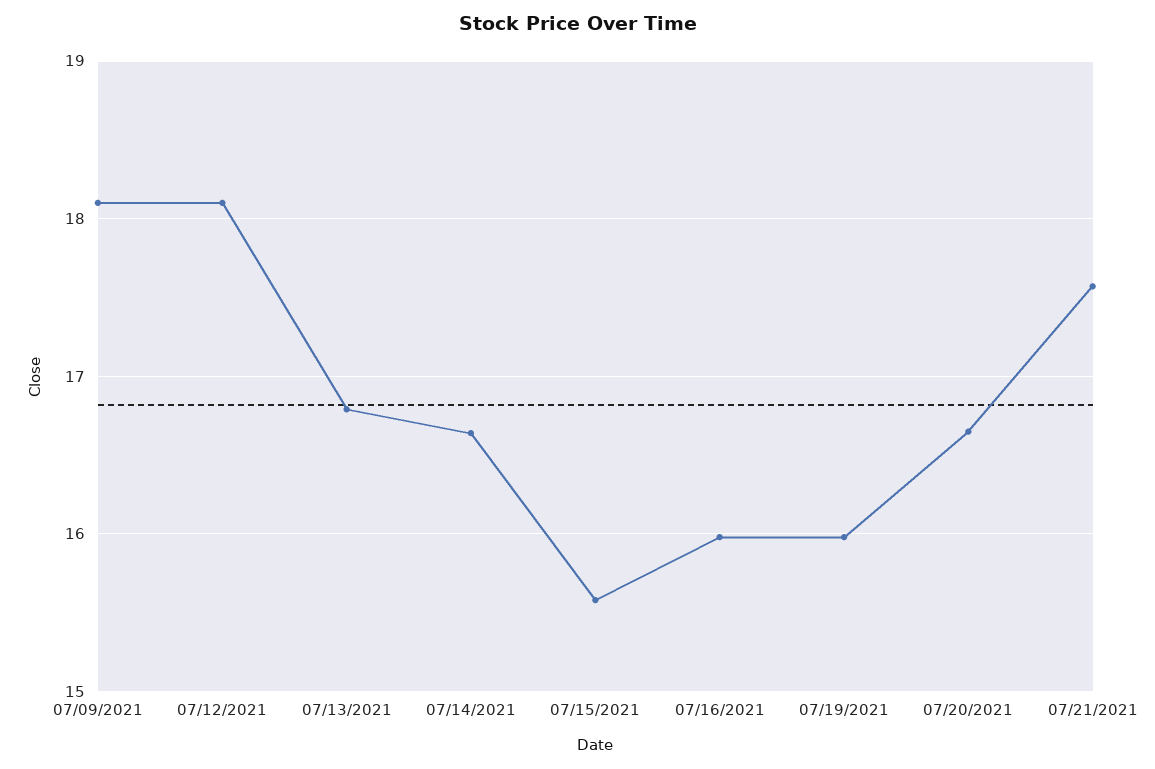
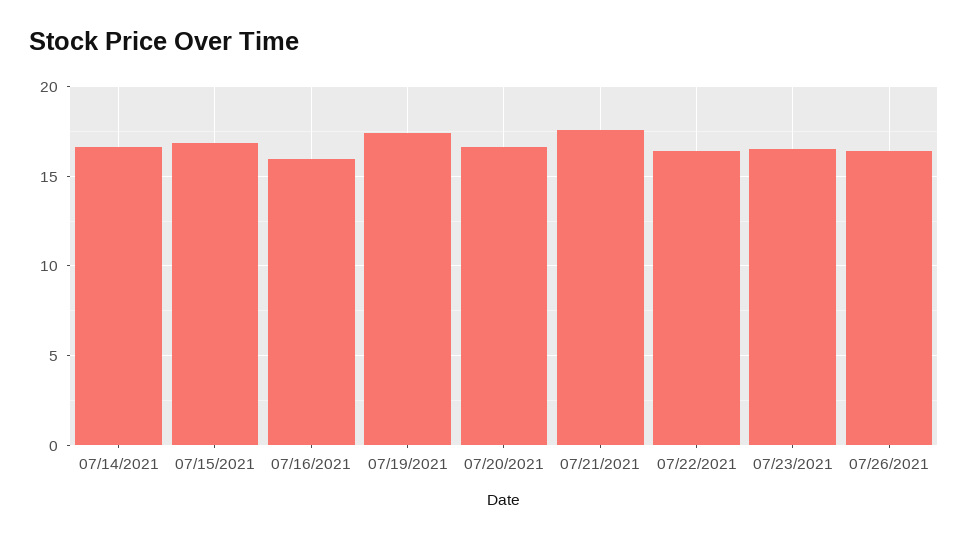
07/09/2021: 18.1 -> none
07/12/2021: 18.1 -> none
07/13/2021: 16.8 -> none
07/15/2021: 15.6 -> 17
07/19/2021: 16 -> 17.5
07/22/2021: none -> 16.5
07/23/2021: none -> 16.5
07/26/2021: none -> 16.5

